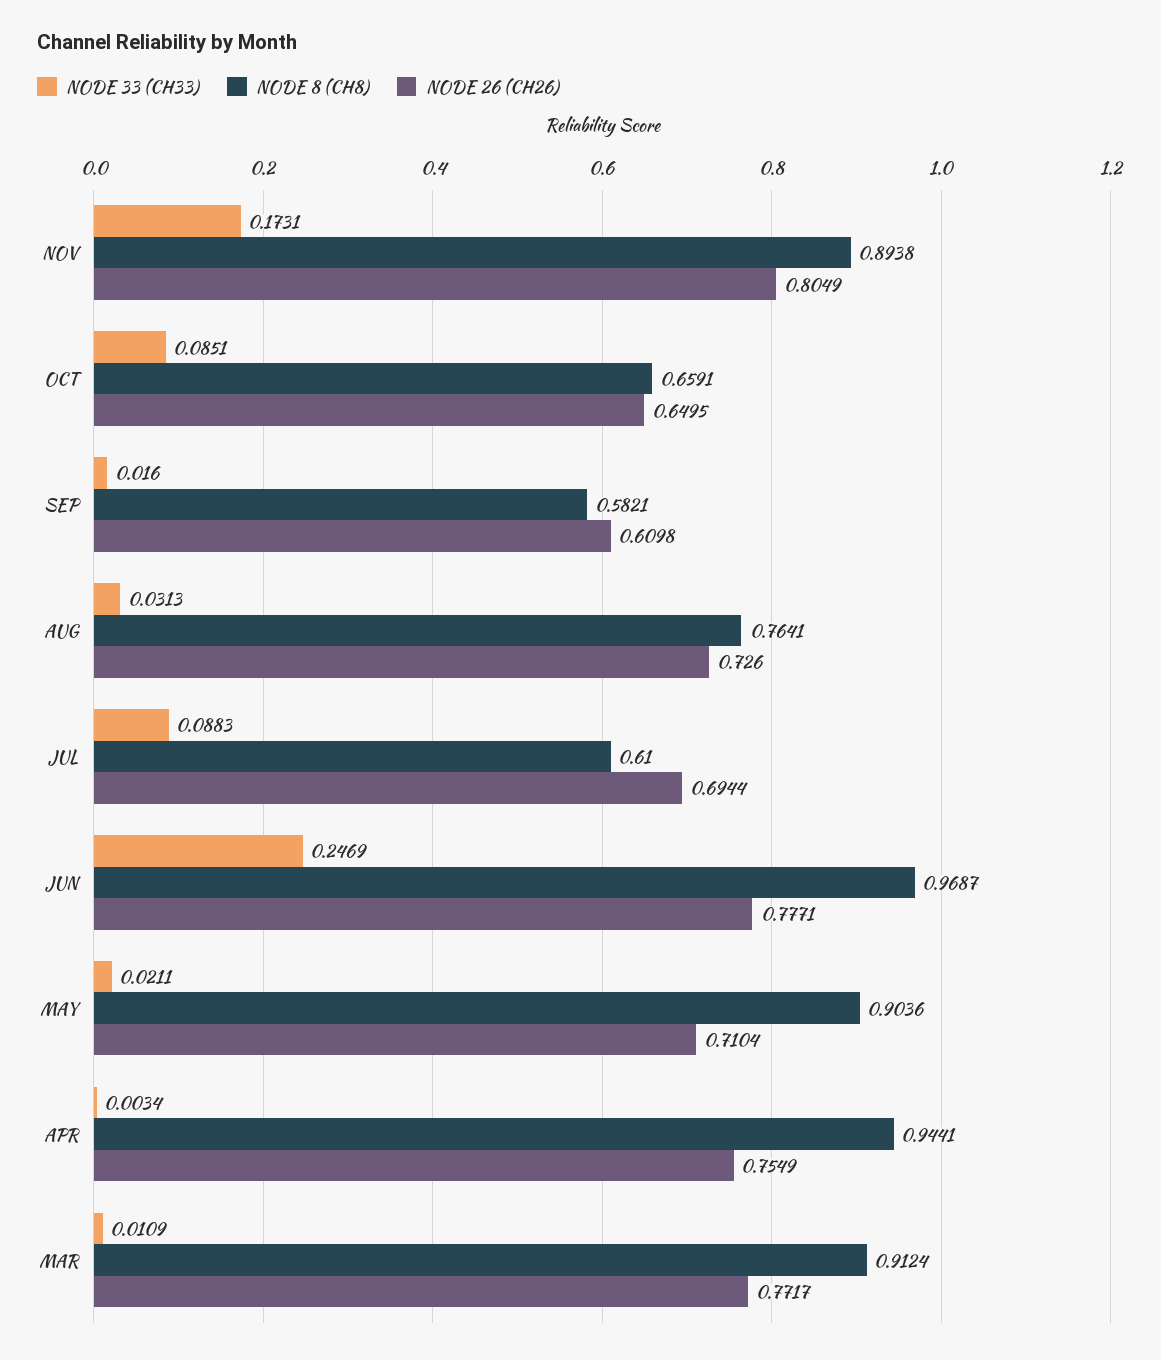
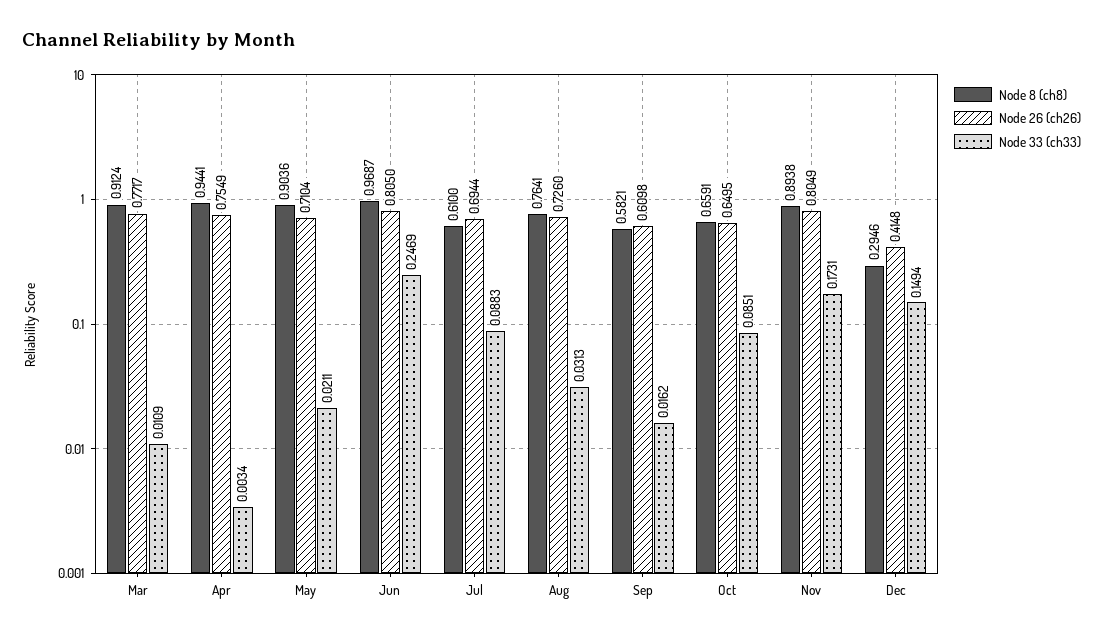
NODE 33 (CH33), SEP: 0.016 -> 0.0162
NODE 26 (CH26), JUN: 0.7771 -> 0.805
NODE 8 (CH8), Dec: none -> 0.2946
NODE 26 (CH26), Dec: none -> 0.4148
NODE 33 (CH33), Dec: none -> 0.1494

